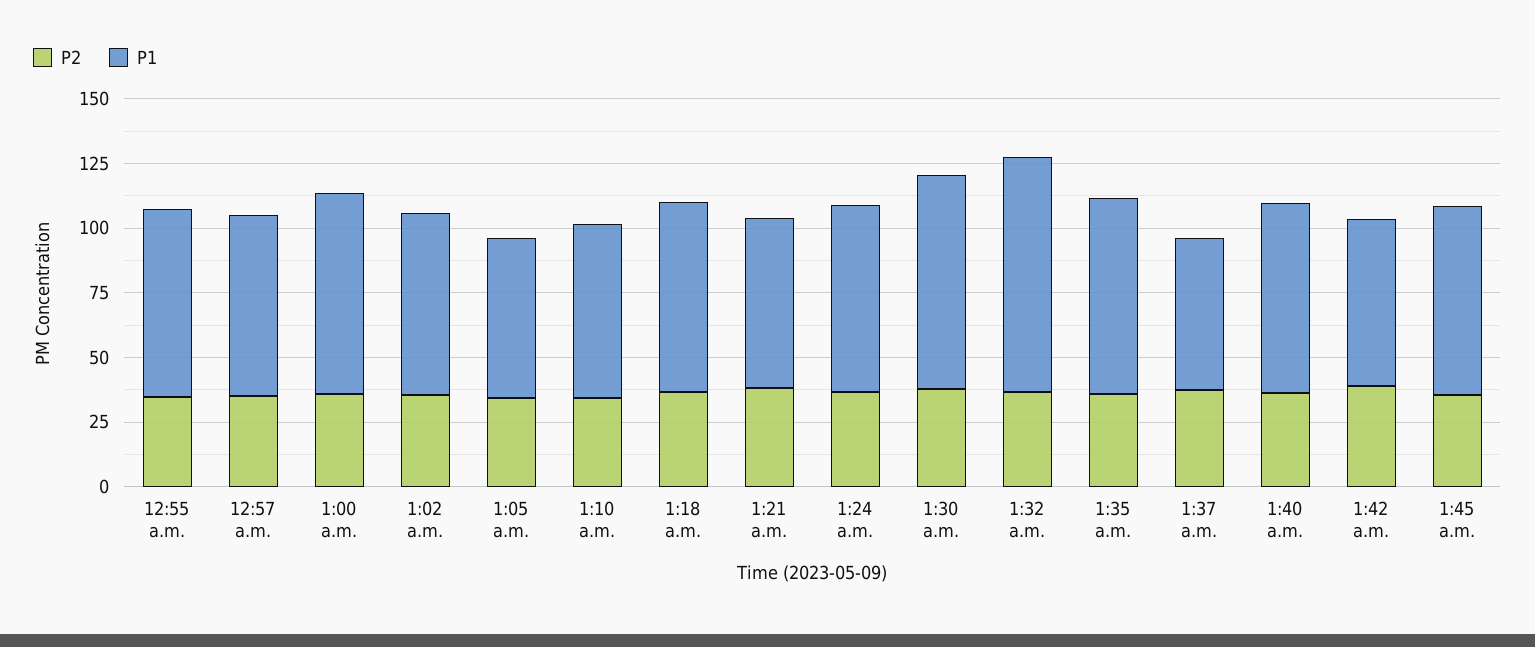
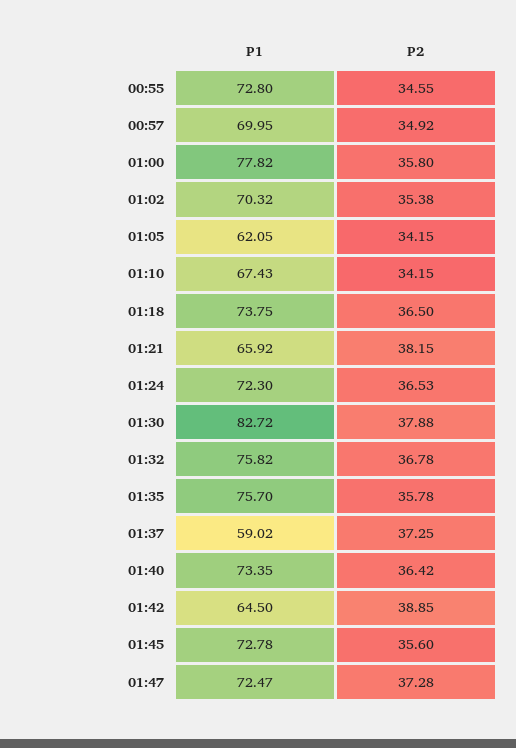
P1, 1:32 a.m.: 90 -> 75.82
P1, 01:47: none -> 72.47
P2, 01:47: none -> 37.28

